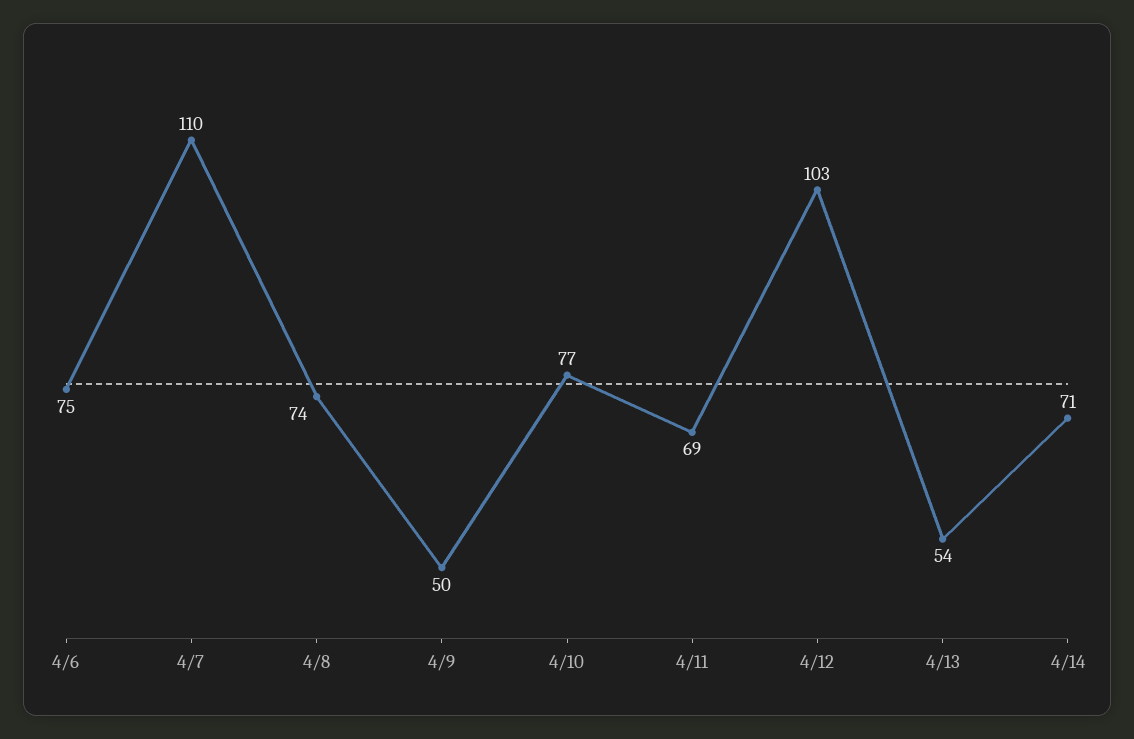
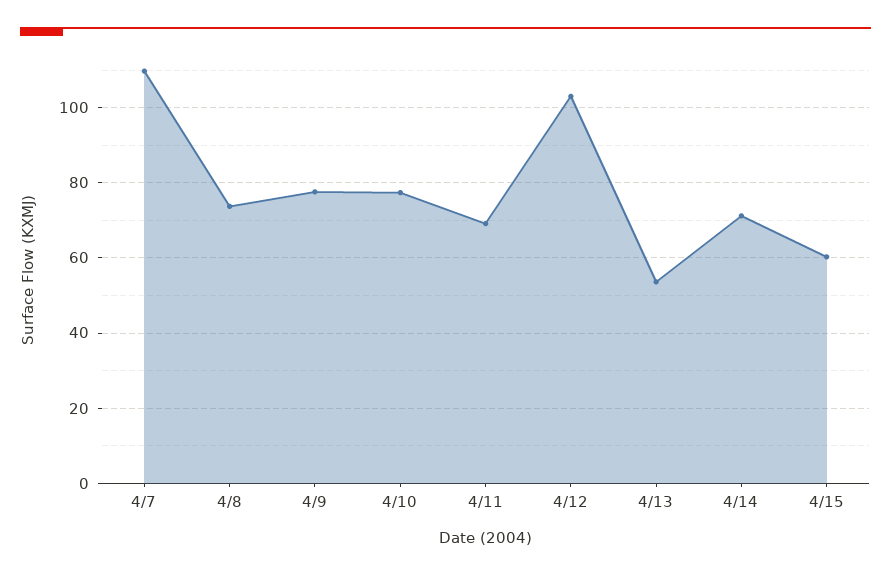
4/6: 75 -> none
4/9: 50 -> 78
4/15: none -> 60

